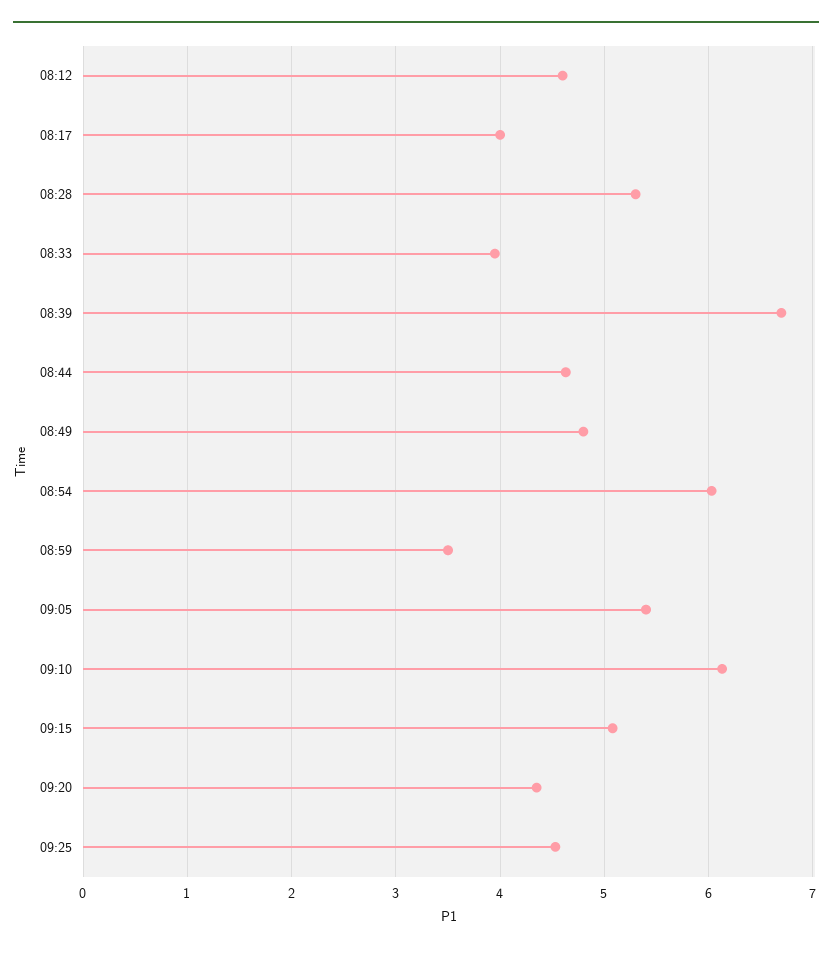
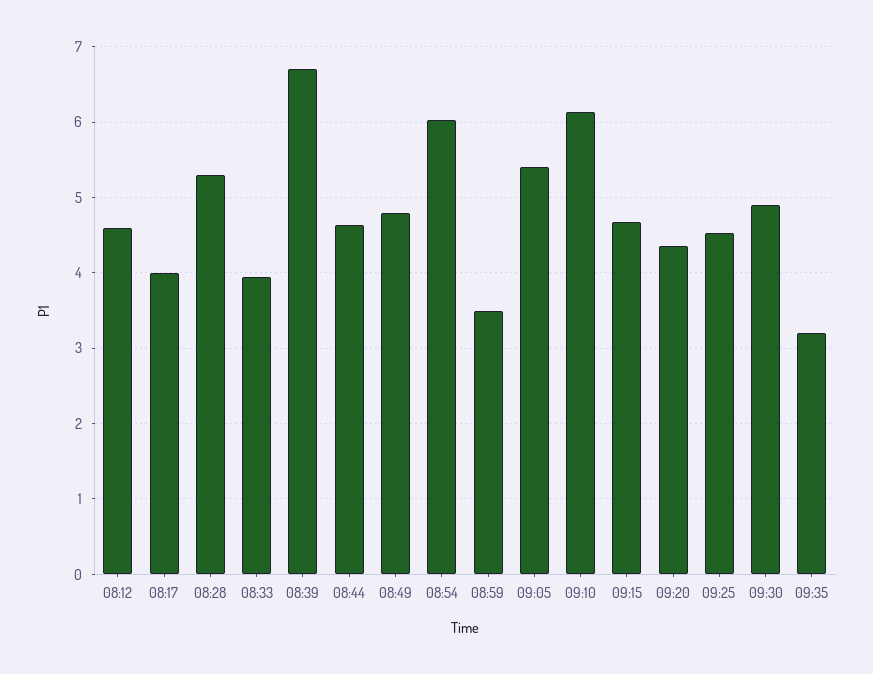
09:15: 5.1 -> 4.7
09:30: none -> 4.9
09:35: none -> 3.2

